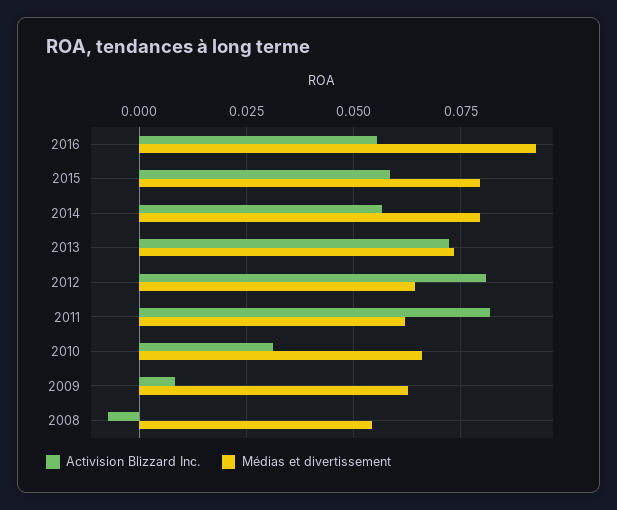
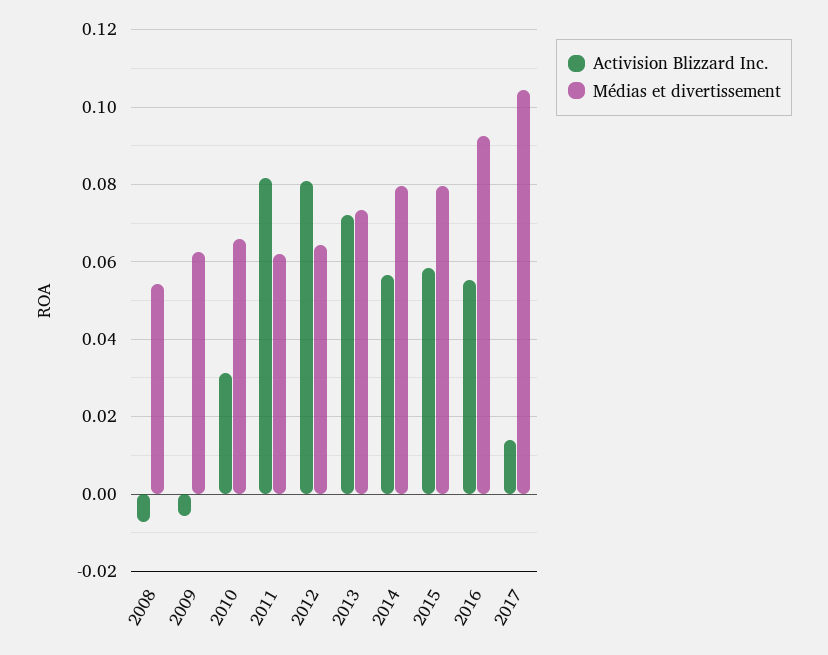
Activision Blizzard Inc., 2009: 0.0075 -> -0.006
Activision Blizzard Inc., 2017: none -> 0.014
Médias et divertissement, 2017: none -> 0.104

